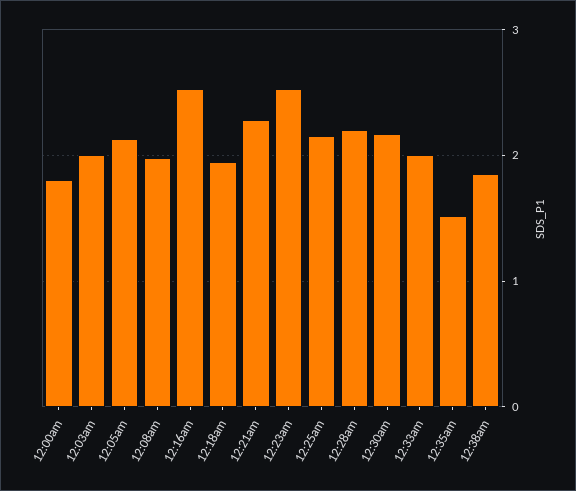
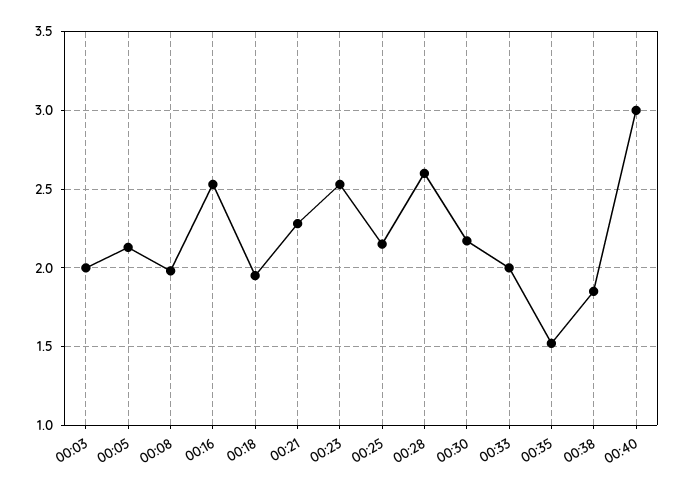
12:00am: 1.8 -> none
12:28am: 2.2 -> 2.6
00:40: none -> 3

